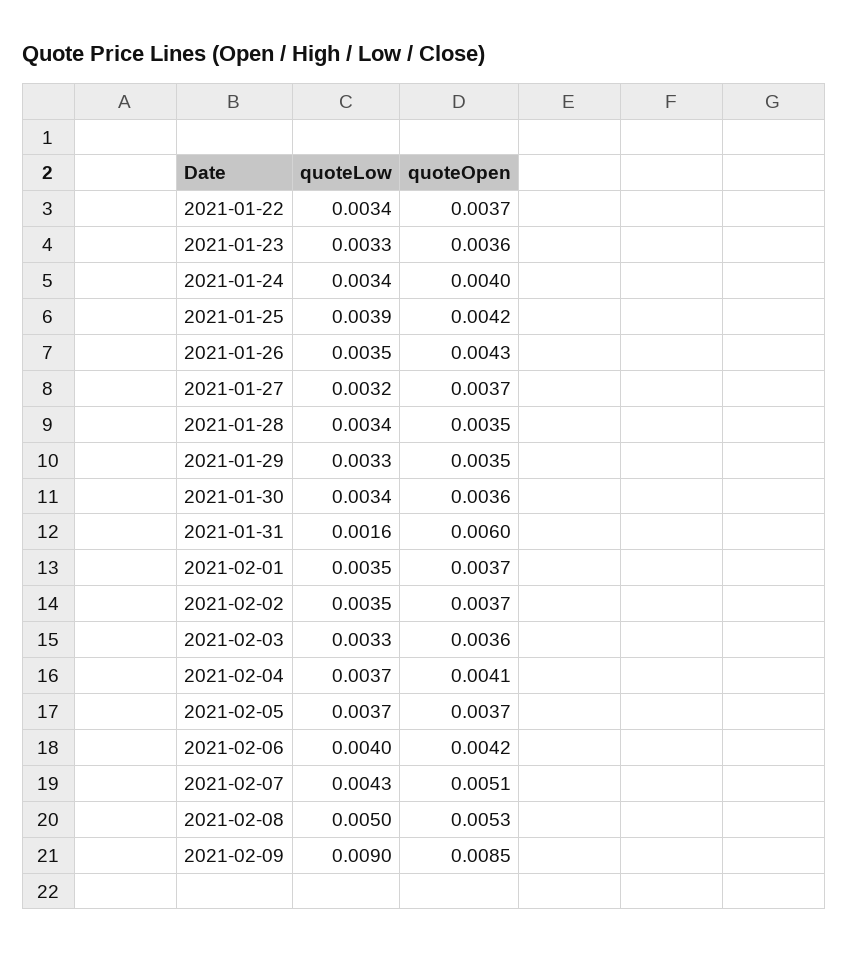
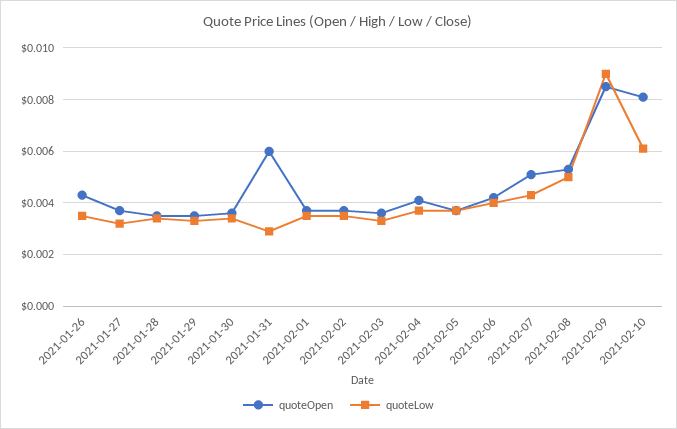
quoteLow, 2021-01-22: 0.0034 -> none
quoteOpen, 2021-01-22: 0.0037 -> none
quoteLow, 2021-01-23: 0.0033 -> none
quoteOpen, 2021-01-23: 0.0036 -> none
quoteLow, 2021-01-24: 0.0034 -> none
quoteOpen, 2021-01-24: 0.004 -> none
quoteLow, 2021-01-25: 0.0039 -> none
quoteOpen, 2021-01-25: 0.0042 -> none
quoteLow, 2021-01-31: 0.0016 -> 0.003
quoteOpen, 2021-02-10: none -> 0.008
quoteLow, 2021-02-10: none -> 0.006

